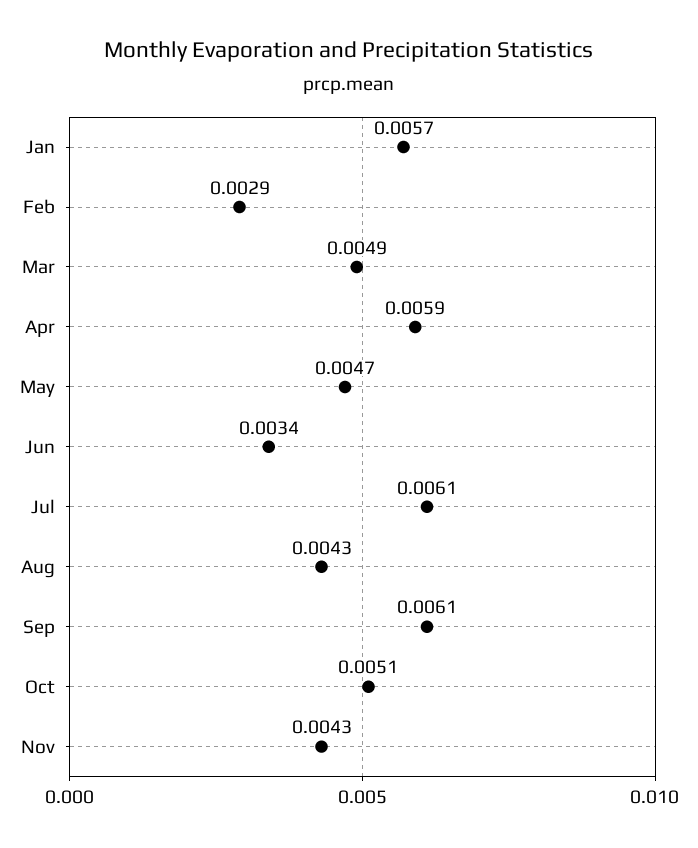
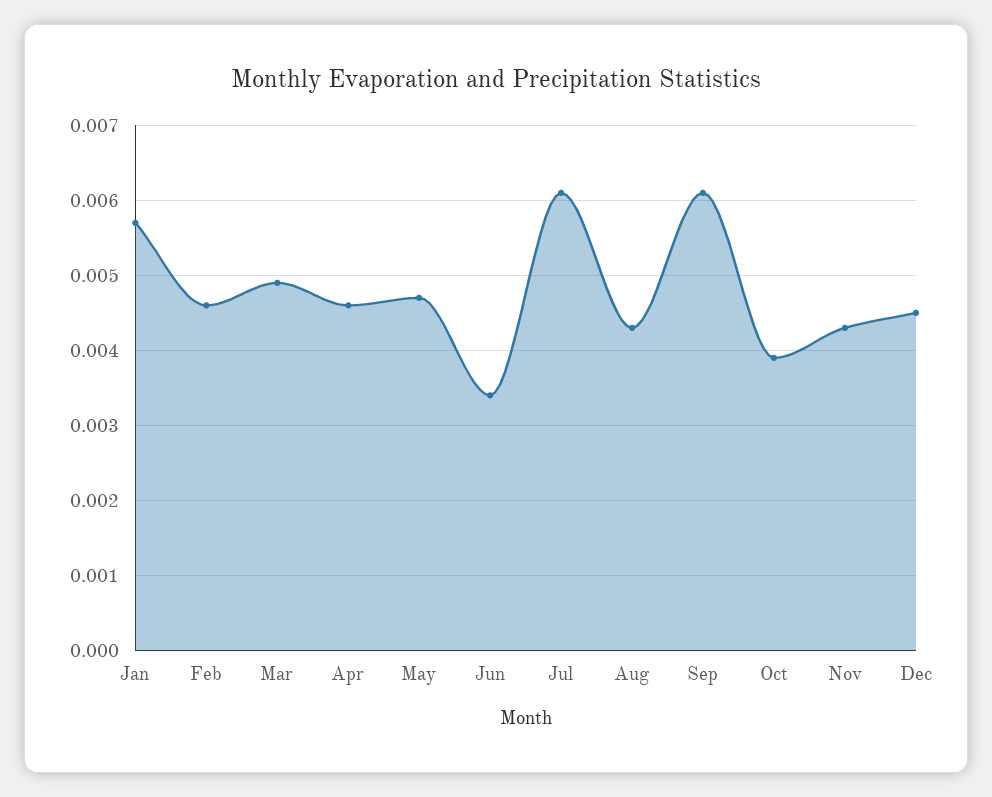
Feb: 0.0029 -> 0.0046
Apr: 0.0059 -> 0.0046
Oct: 0.0051 -> 0.0039
Dec: none -> 0.0045

